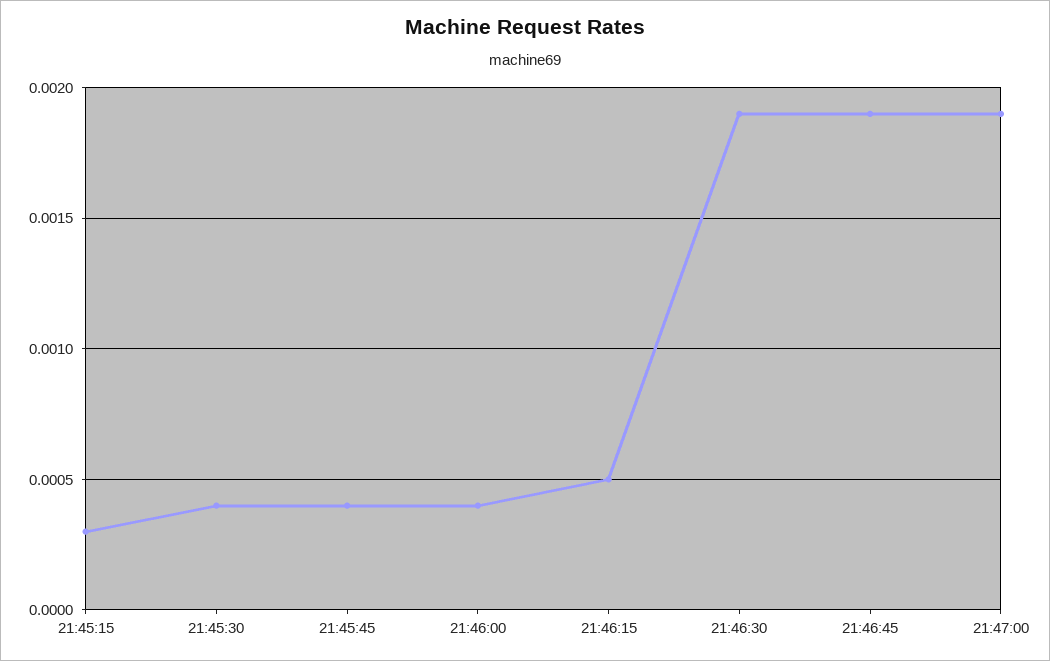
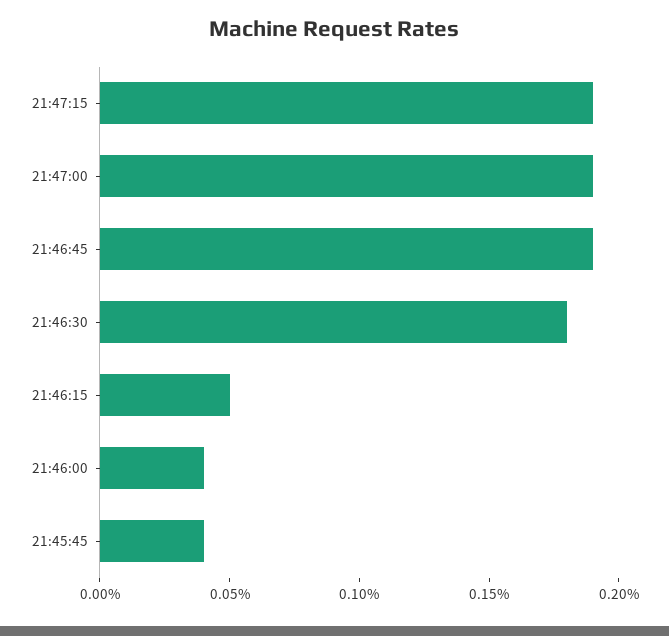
21:45:15: 0.0003 -> none
21:45:30: 0.0004 -> none
21:46:30: 0.0019 -> 0.0018
21:47:15: none -> 0.0019

